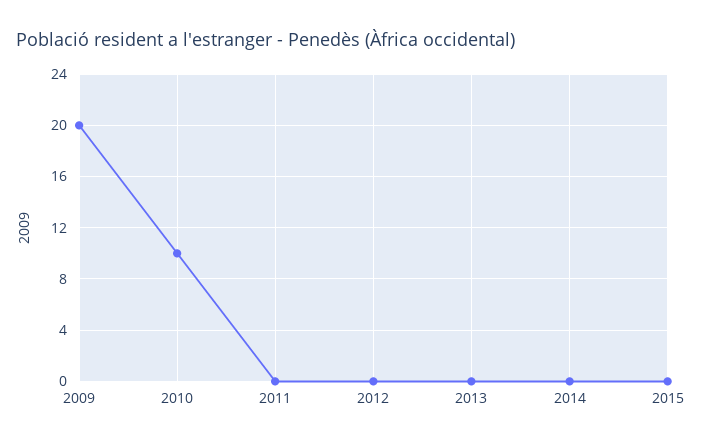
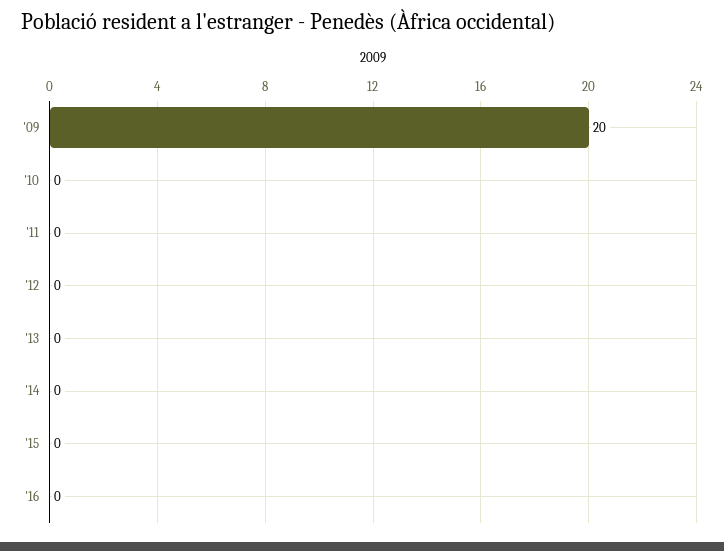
2010: 10 -> 0
'16: none -> 0

